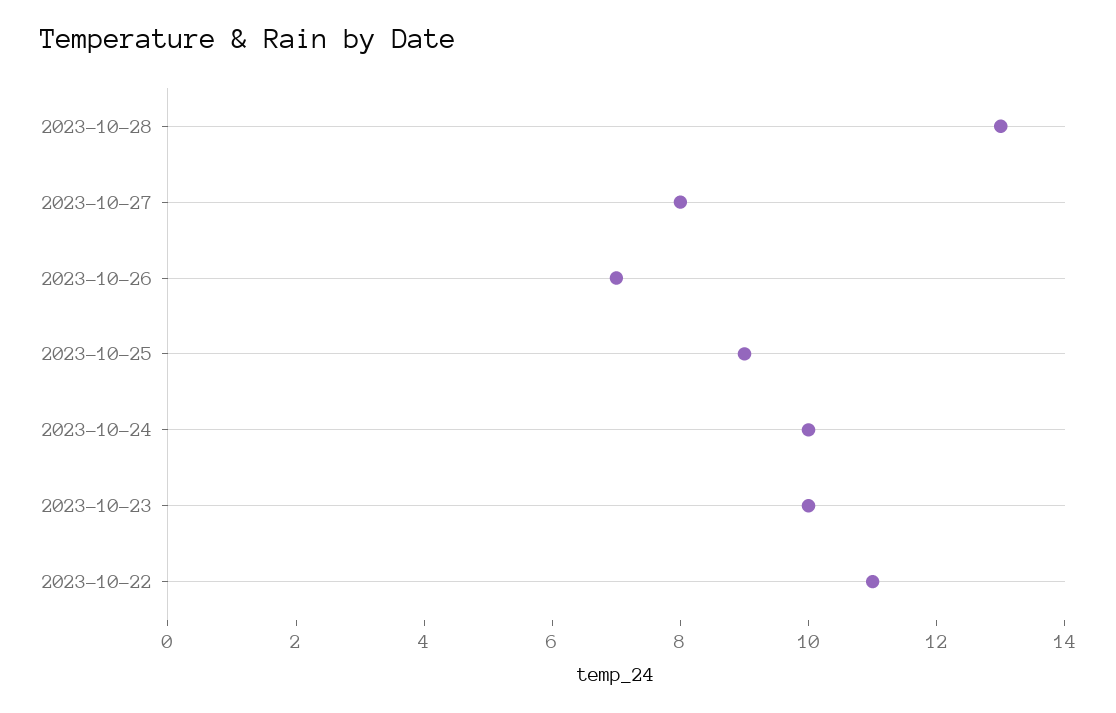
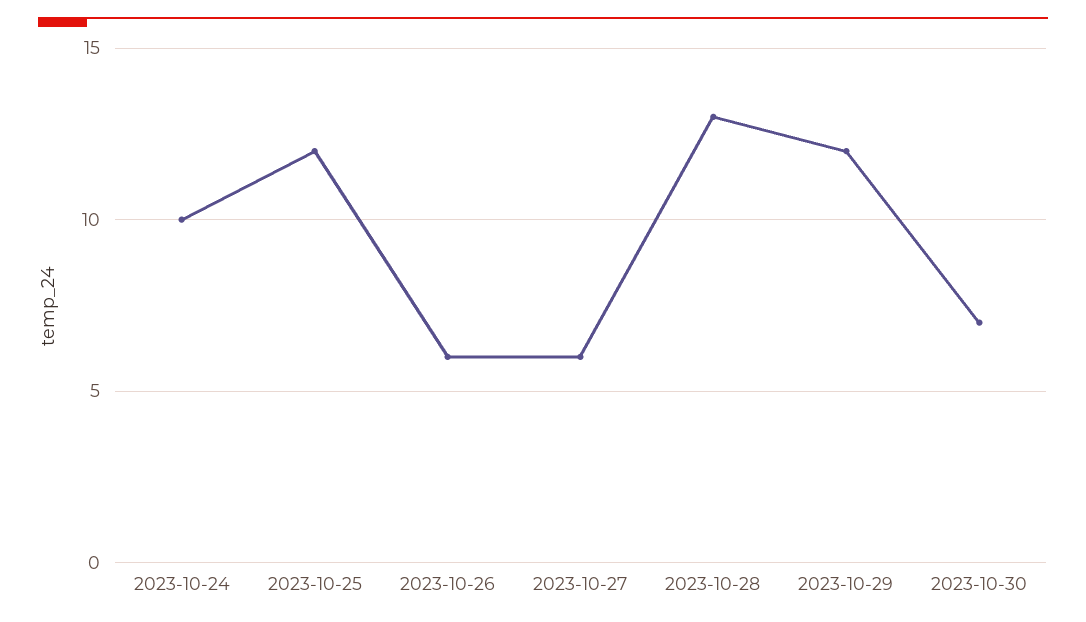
2023-10-27: 8 -> 6
2023-10-26: 7 -> 6
2023-10-25: 9 -> 12
2023-10-23: 10 -> none
2023-10-22: 11 -> none
2023-10-29: none -> 12
2023-10-30: none -> 7

